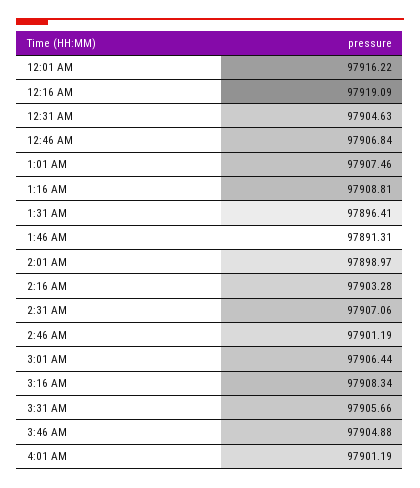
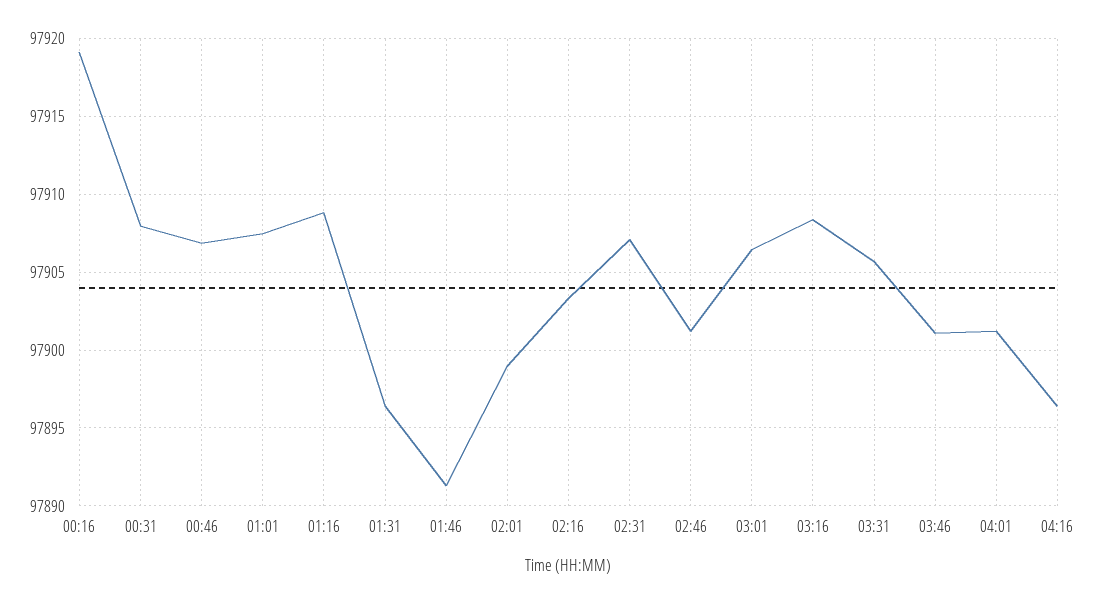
12:01 AM: 97916.22 -> none
12:31 AM: 97904.63 -> 97908
3:46 AM: 97904.88 -> 97901
04:16: none -> 97896.5

